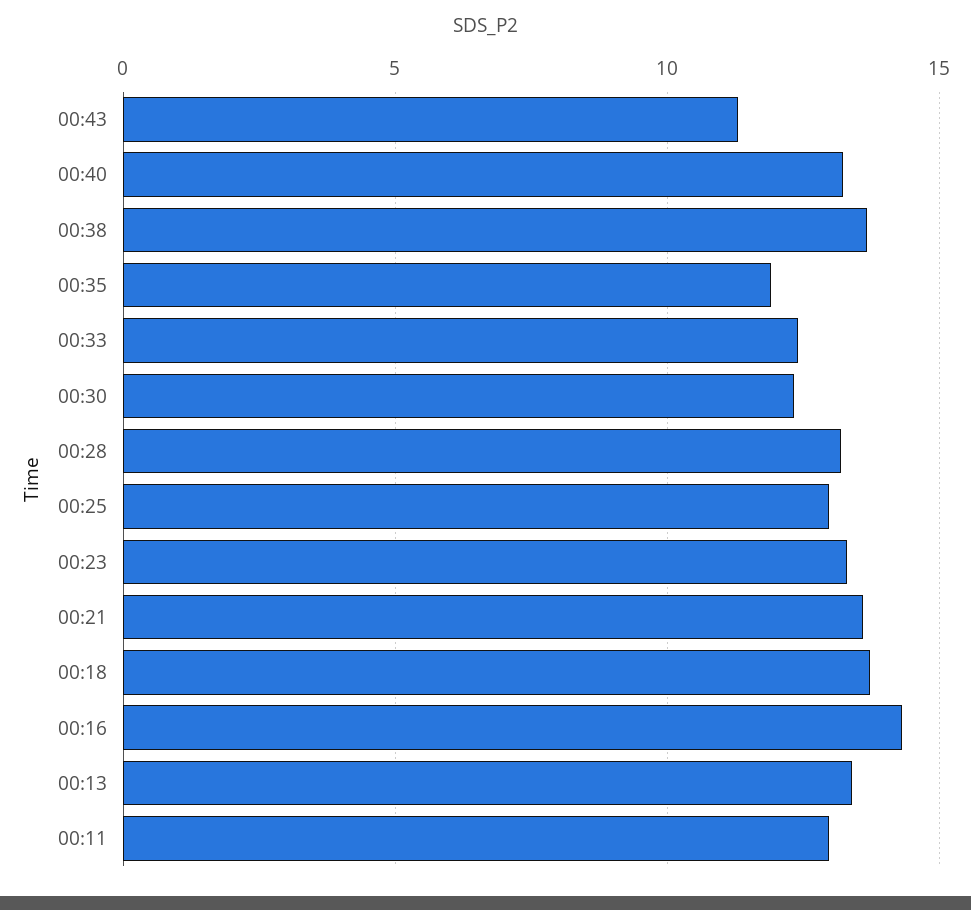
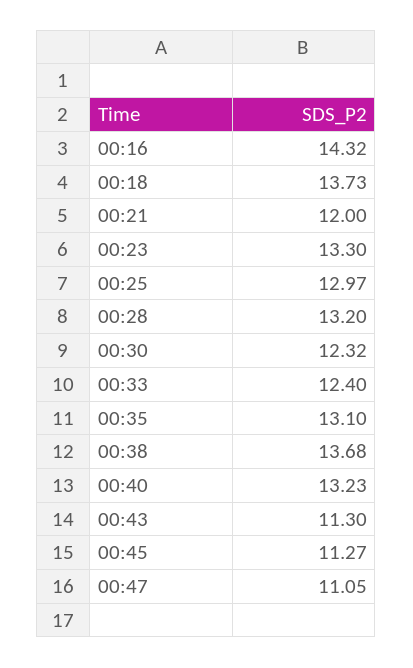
00:35: 12 -> 13.1
00:21: 13.5 -> 12
00:13: 13.5 -> none
00:11: 13 -> none
00:45: none -> 11.27
00:47: none -> 11.05

